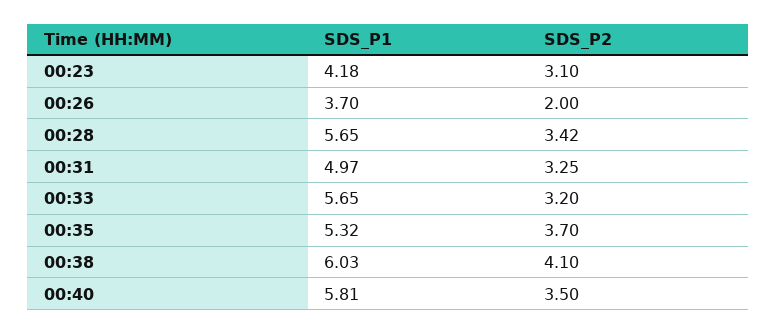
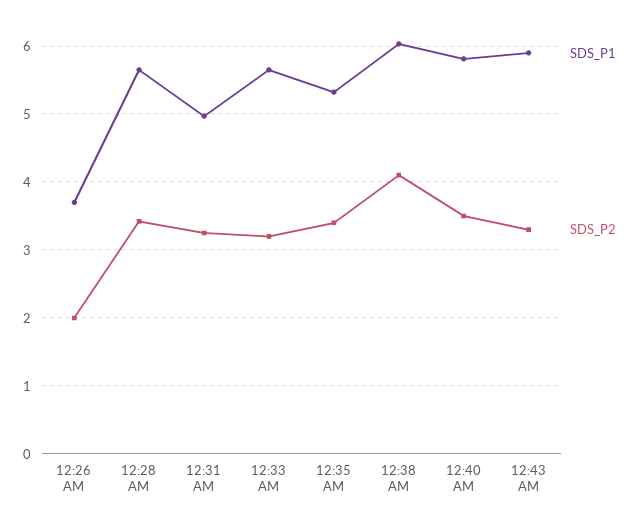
SDS_P1, 00:23: 4.18 -> none
SDS_P2, 00:23: 3.1 -> none
SDS_P2, 00:35: 3.7 -> 3.4
SDS_P1, 12:43 AM: none -> 5.9
SDS_P2, 12:43 AM: none -> 3.3

